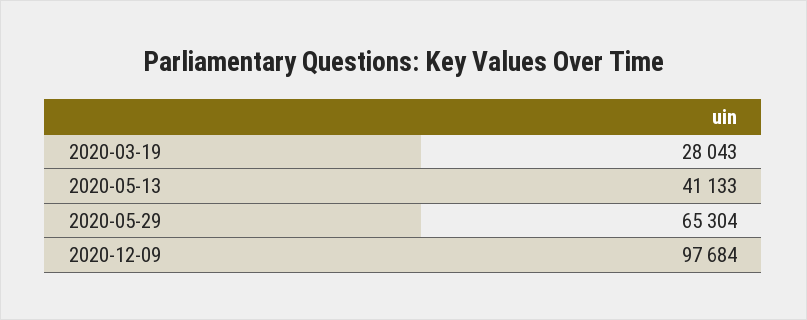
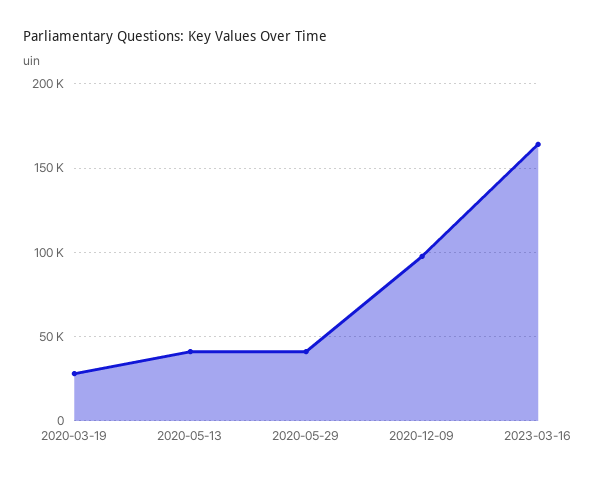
2020-05-29: 65304 -> 40000
2023-03-16: none -> 165000

